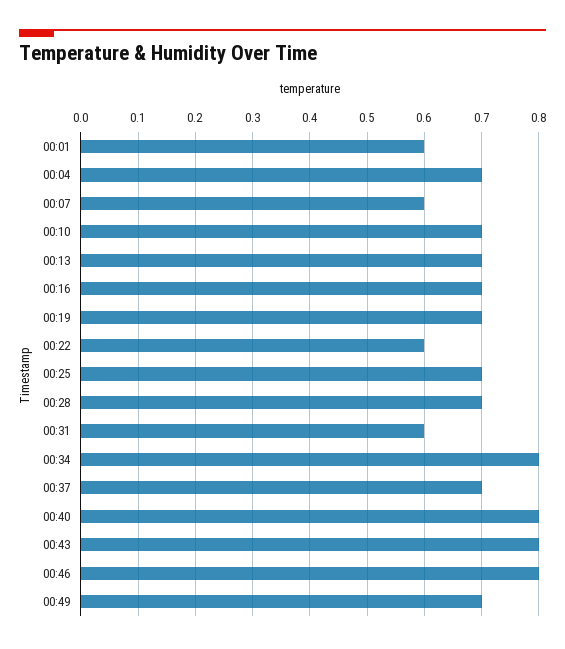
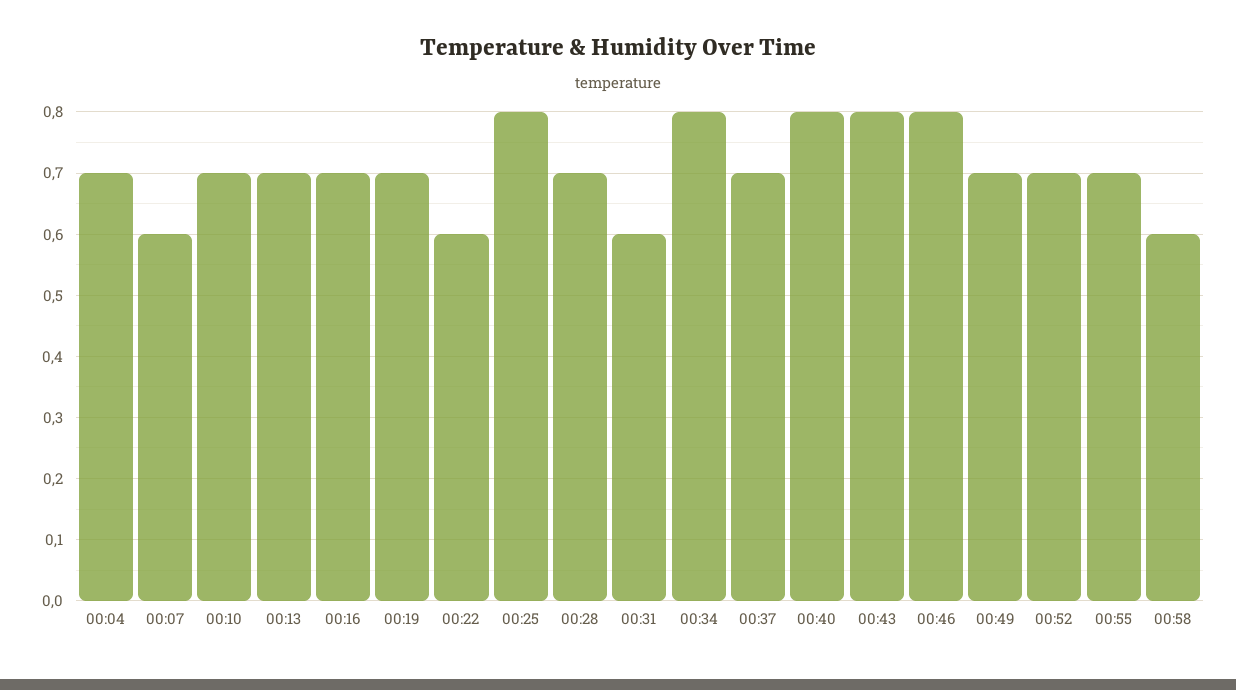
00:01: 0.6 -> none
00:25: 0.7 -> 0.8
00:52: none -> 0.7
00:55: none -> 0.7
00:58: none -> 0.6

